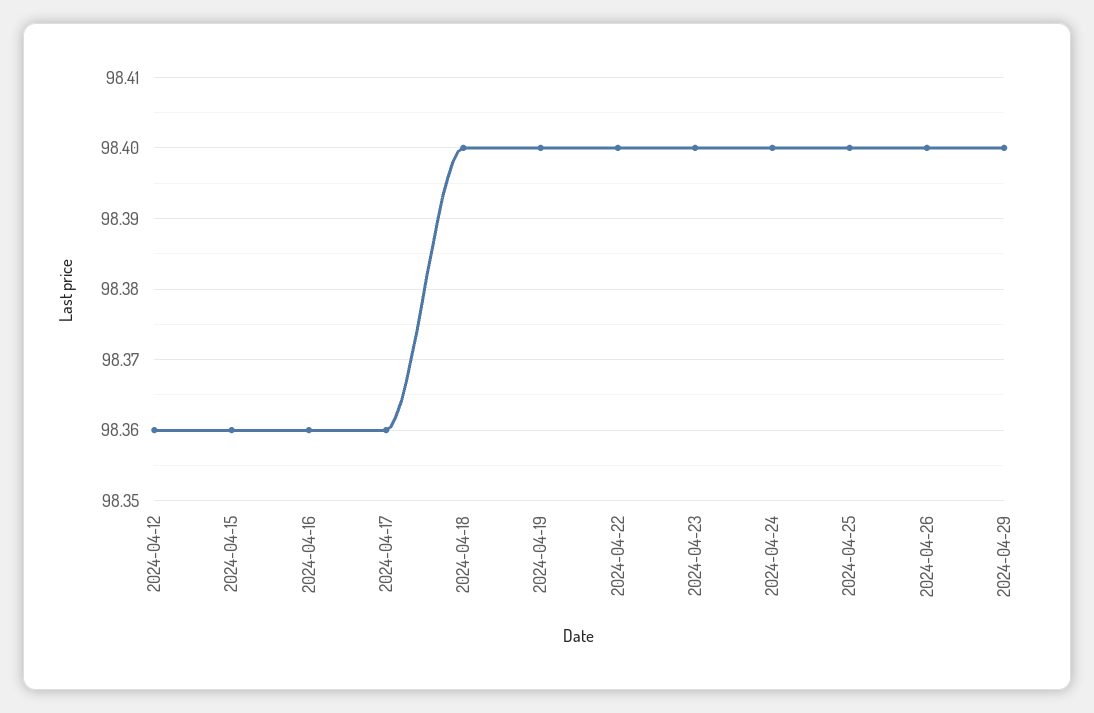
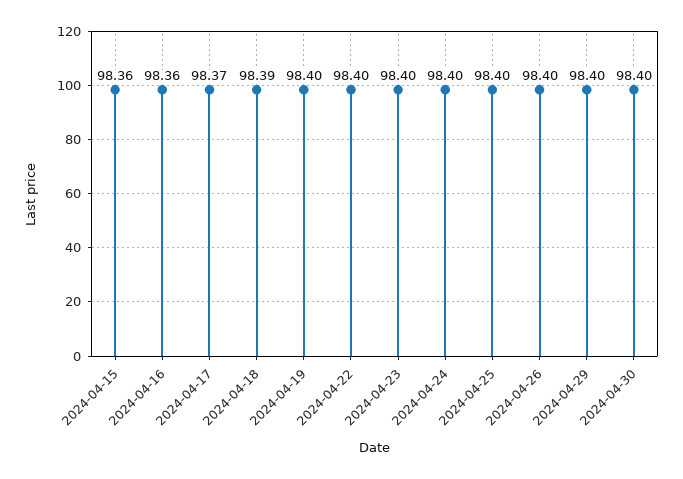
2024-04-12: 98.36 -> none
2024-04-17: 98.36 -> 98.37
2024-04-18: 98.4 -> 98.39
2024-04-30: none -> 98.4

